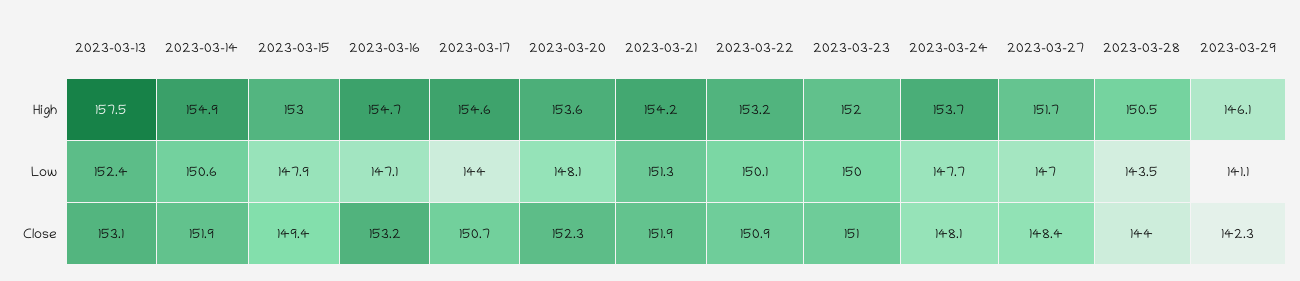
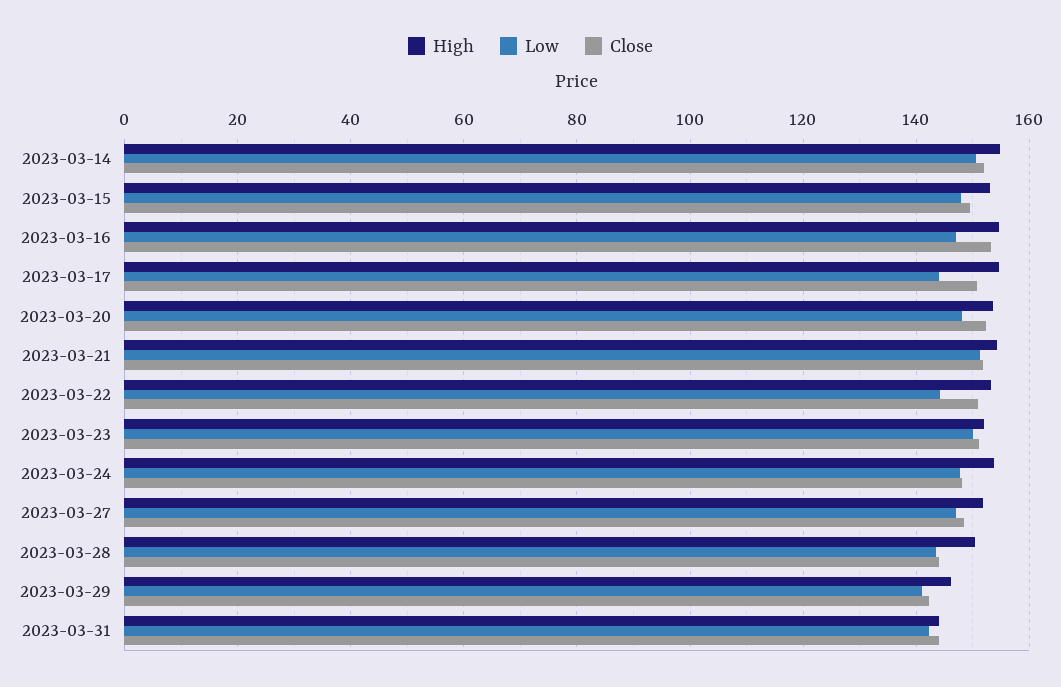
High, 2023-03-13: 157.5 -> none
Low, 2023-03-13: 152.4 -> none
Low, 2023-03-22: 150.1 -> 144
Close, 2023-03-13: 153.1 -> none
High, 2023-03-31: none -> 144
Low, 2023-03-31: none -> 142
Close, 2023-03-31: none -> 144

